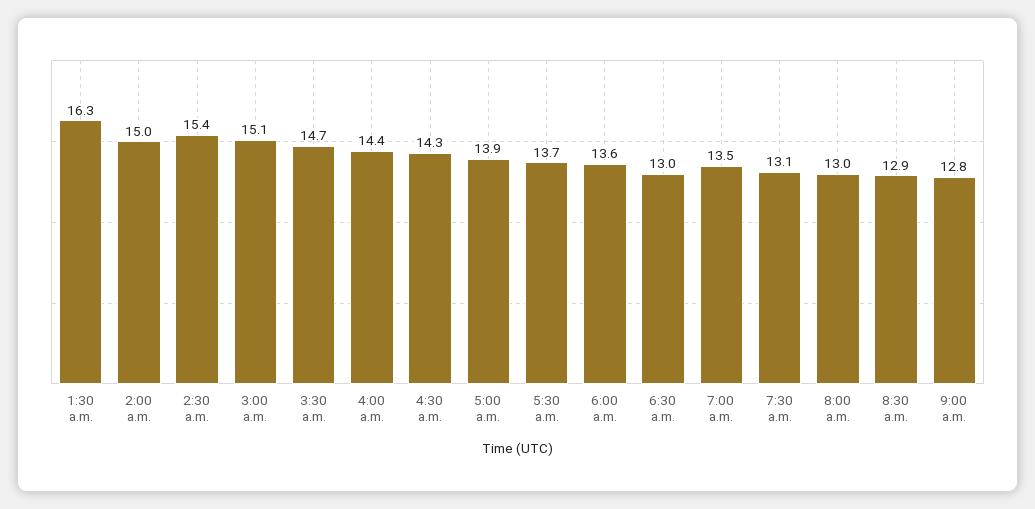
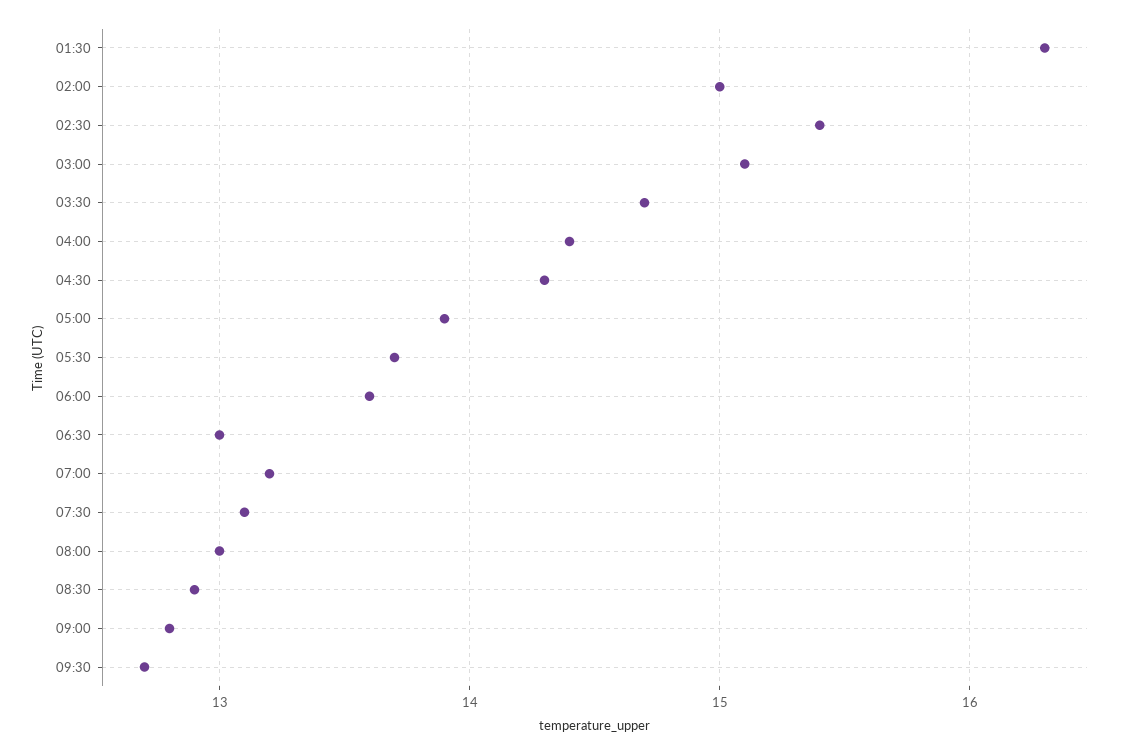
7:00 a.m.: 13.5 -> 13.2
09:30: none -> 12.7

